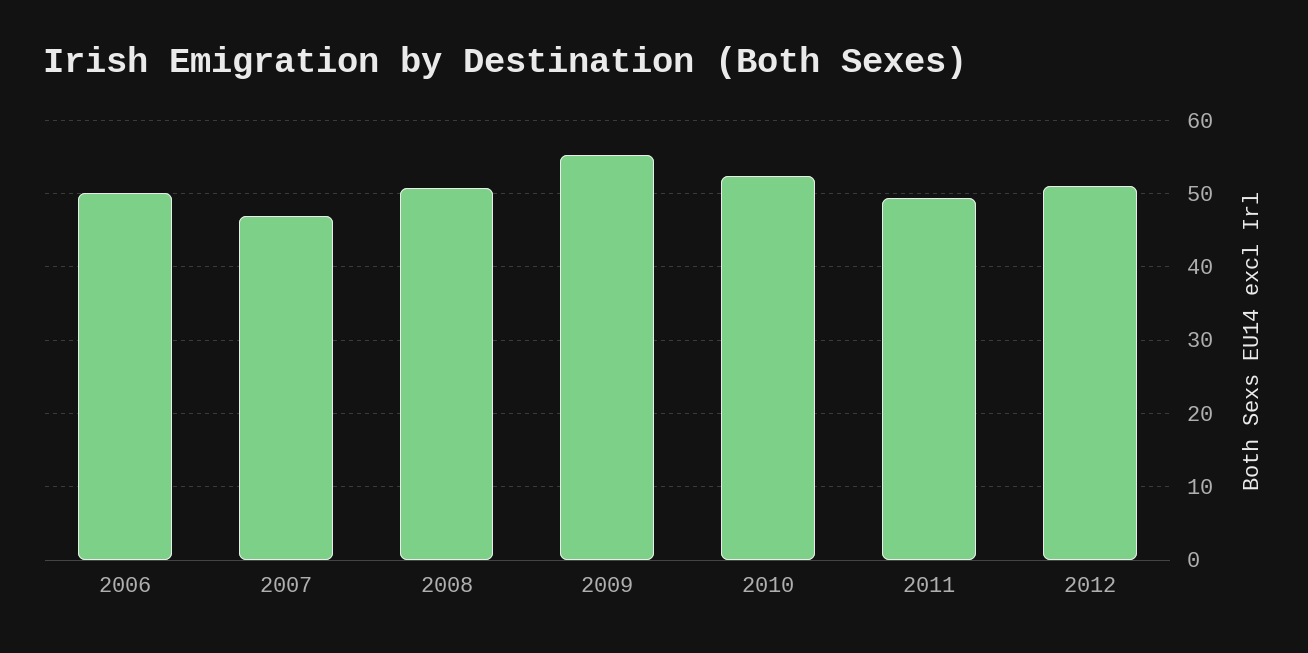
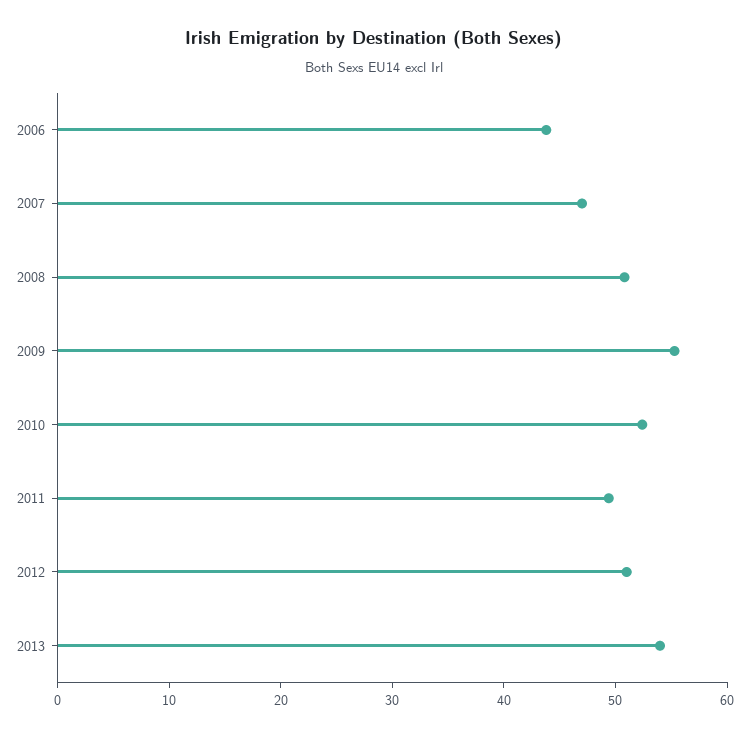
2006: 50 -> 44
2013: none -> 54

